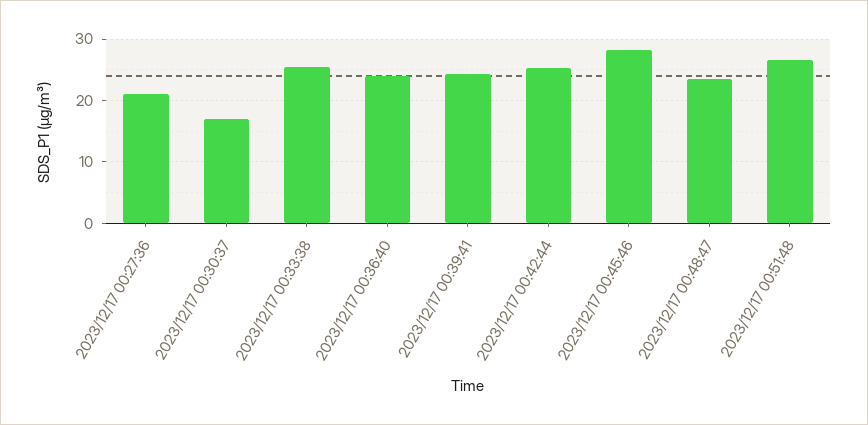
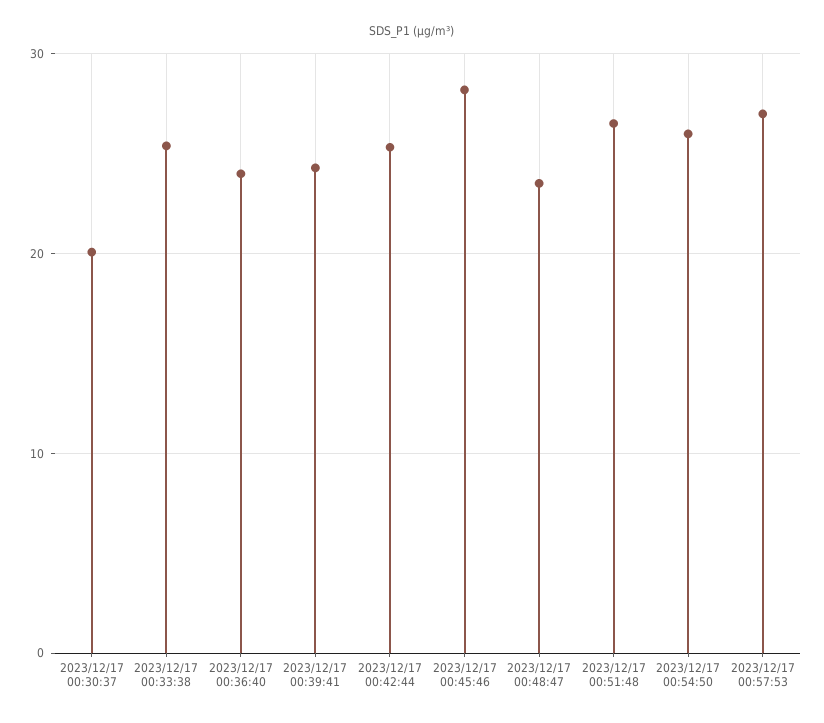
2023/12/17 00:27:36: 21 -> none
2023/12/17 00:30:37: 17 -> 20
2023/12/17 00:54:50: none -> 26
2023/12/17 00:57:53: none -> 27

